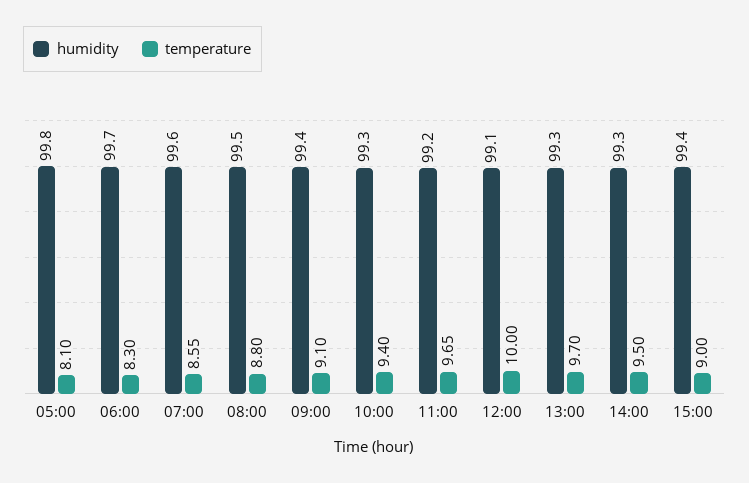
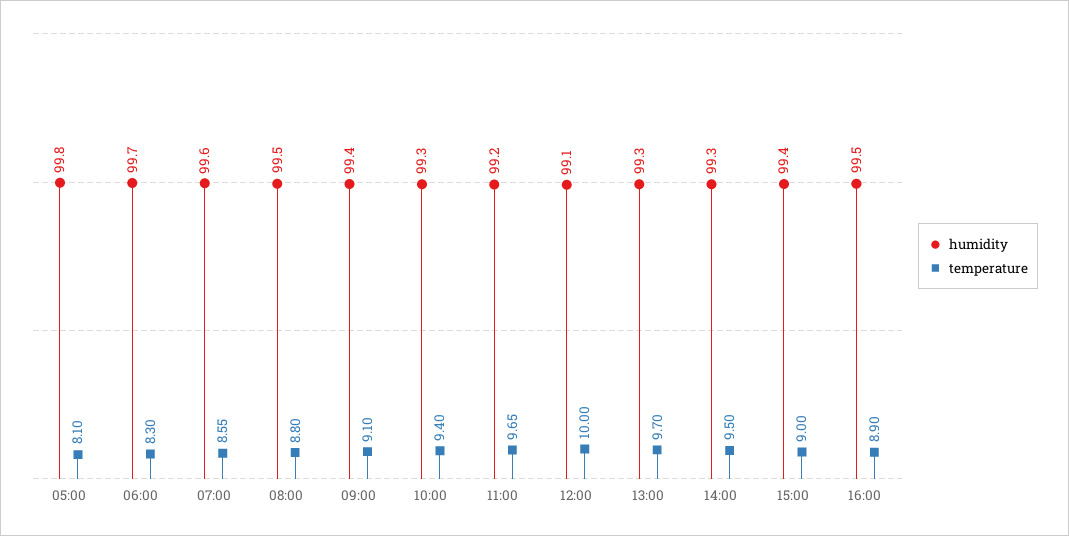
humidity, 16:00: none -> 99.5
temperature, 16:00: none -> 8.9

